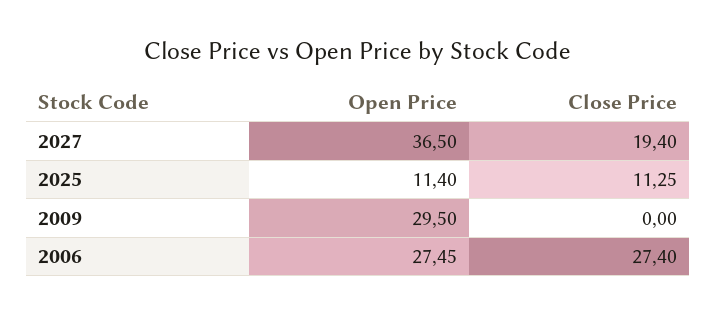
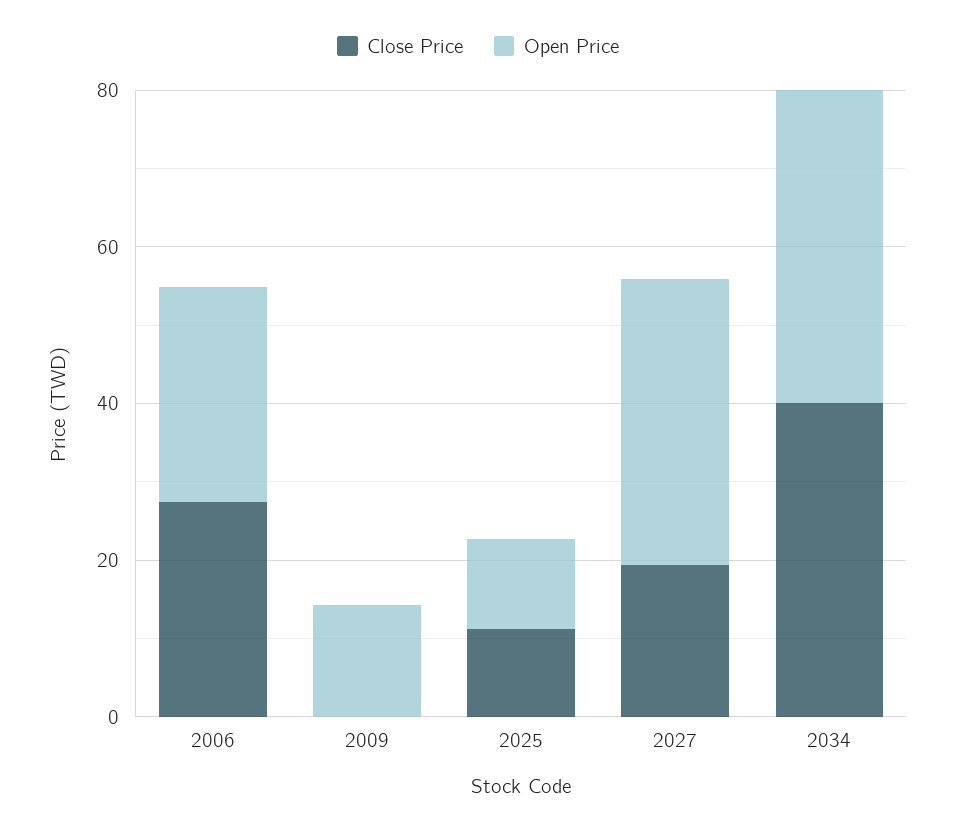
Open Price, 2009: 29.5 -> 15
Close Price, 2034: none -> 40
Open Price, 2034: none -> 40

